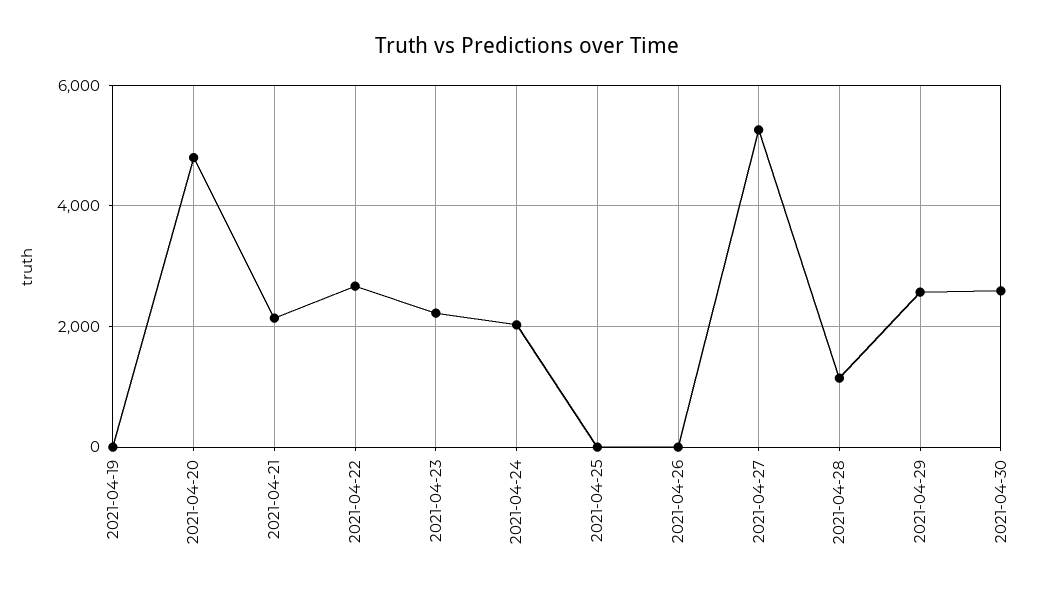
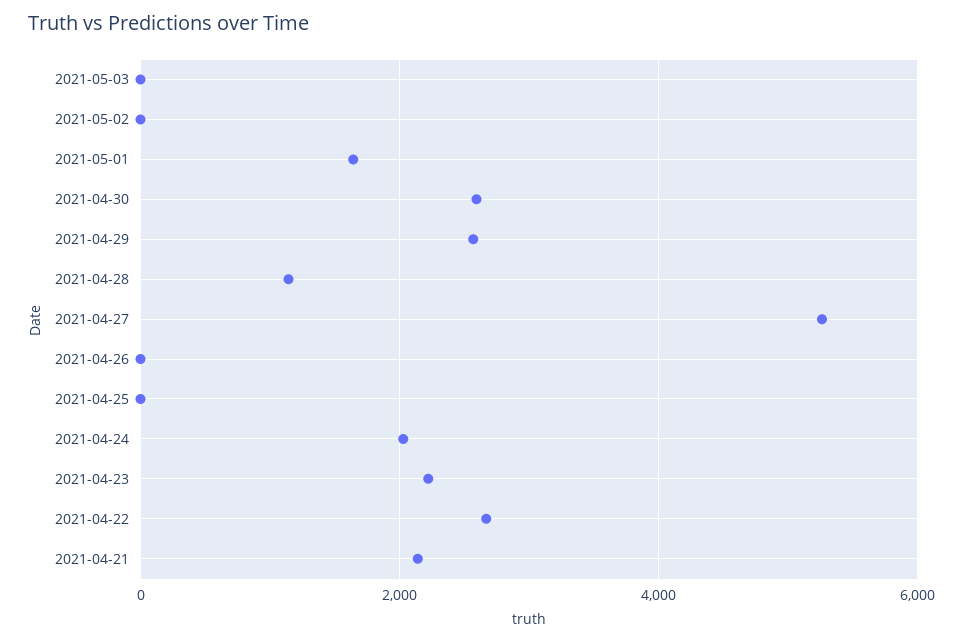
2021-04-19: 0 -> none
2021-04-20: 4800 -> none
2021-05-03: none -> 0
2021-05-02: none -> 0
2021-05-01: none -> 1600

